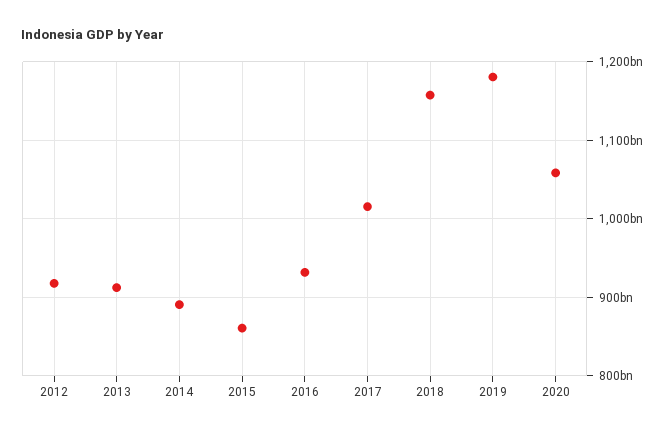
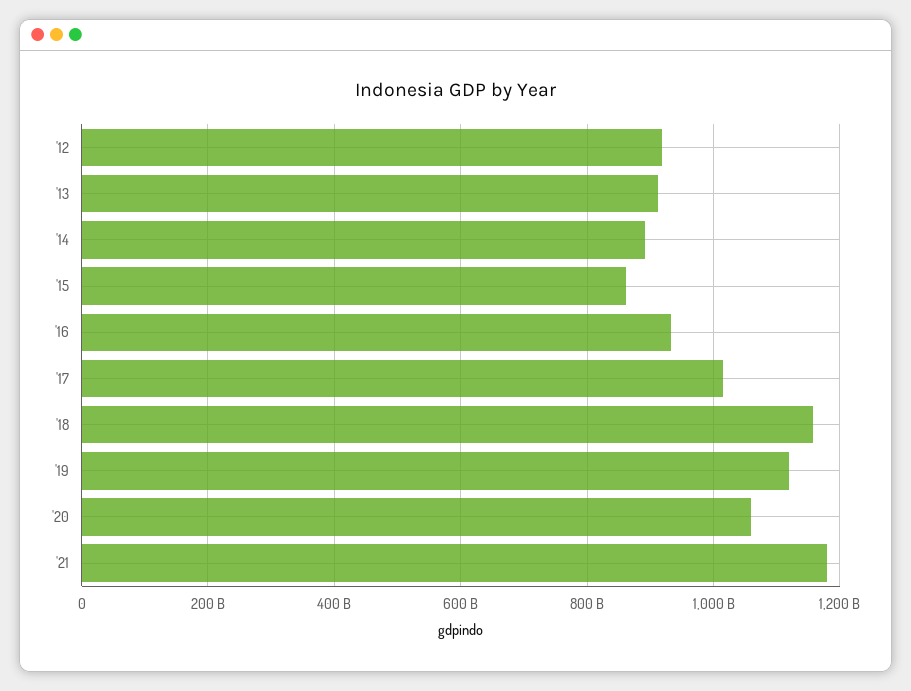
2019: 1180000000000 -> 1120000000000
'21: none -> 1180000000000

